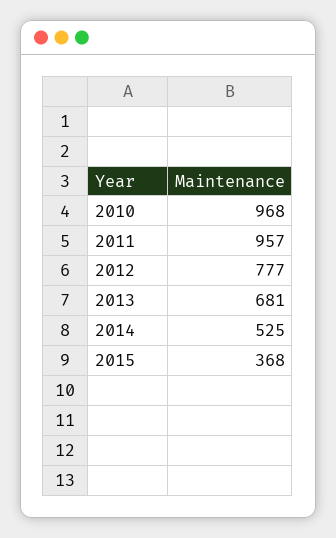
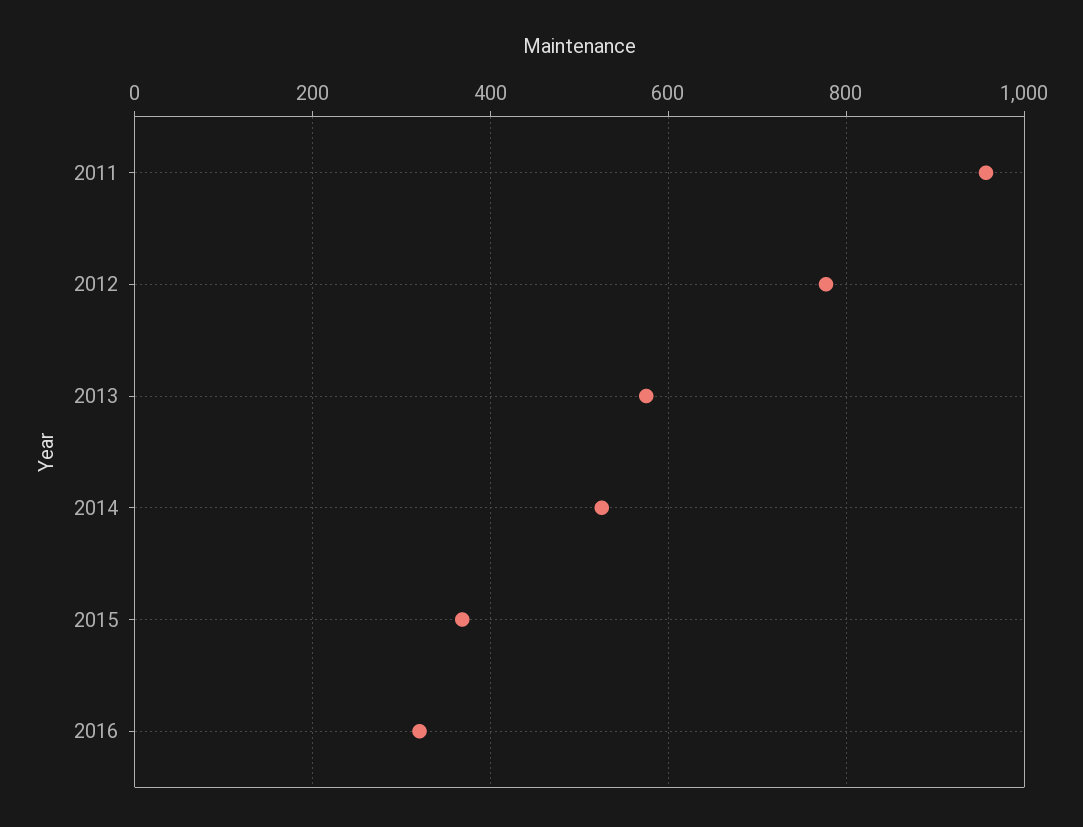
2010: 968 -> none
2013: 681 -> 580
2016: none -> 320

